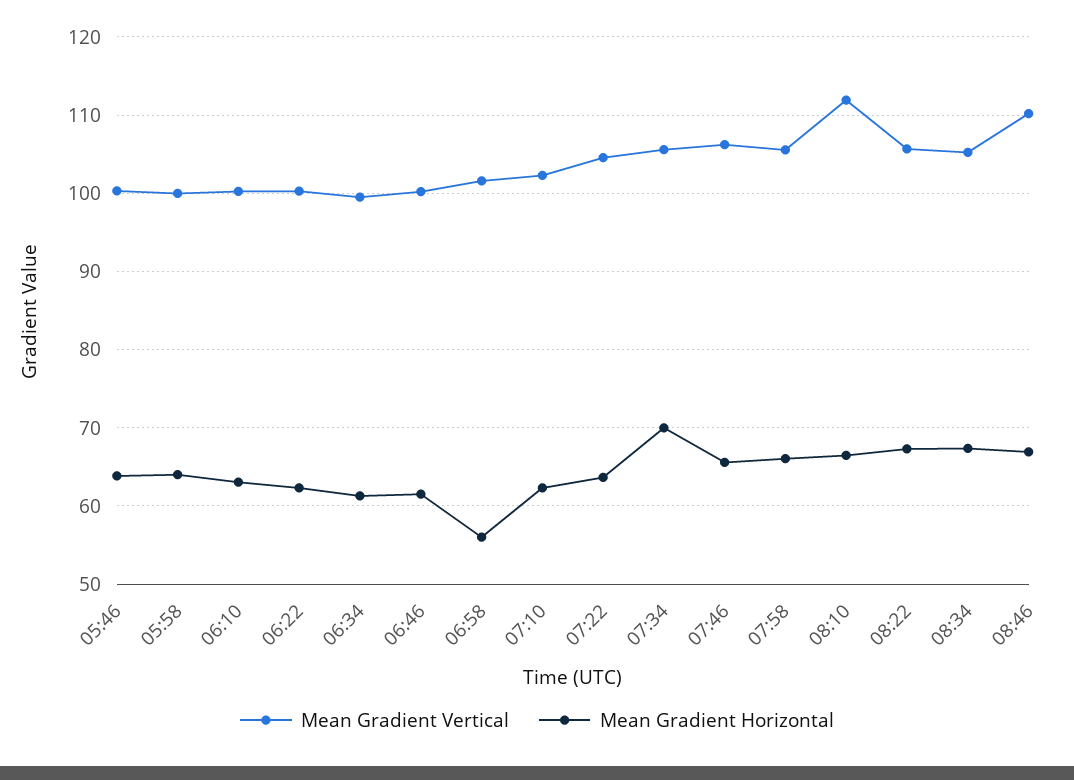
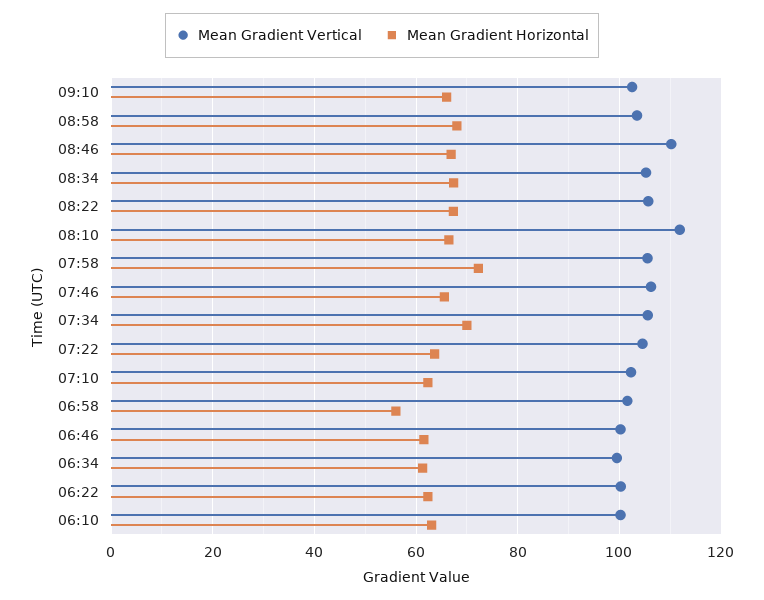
Mean Gradient Vertical, 05:46: 100 -> none
Mean Gradient Horizontal, 05:46: 64 -> none
Mean Gradient Vertical, 05:58: 100 -> none
Mean Gradient Horizontal, 05:58: 64 -> none
Mean Gradient Horizontal, 07:58: 66 -> 72
Mean Gradient Vertical, 09:10: none -> 102
Mean Gradient Horizontal, 09:10: none -> 66
Mean Gradient Vertical, 08:58: none -> 104
Mean Gradient Horizontal, 08:58: none -> 68

